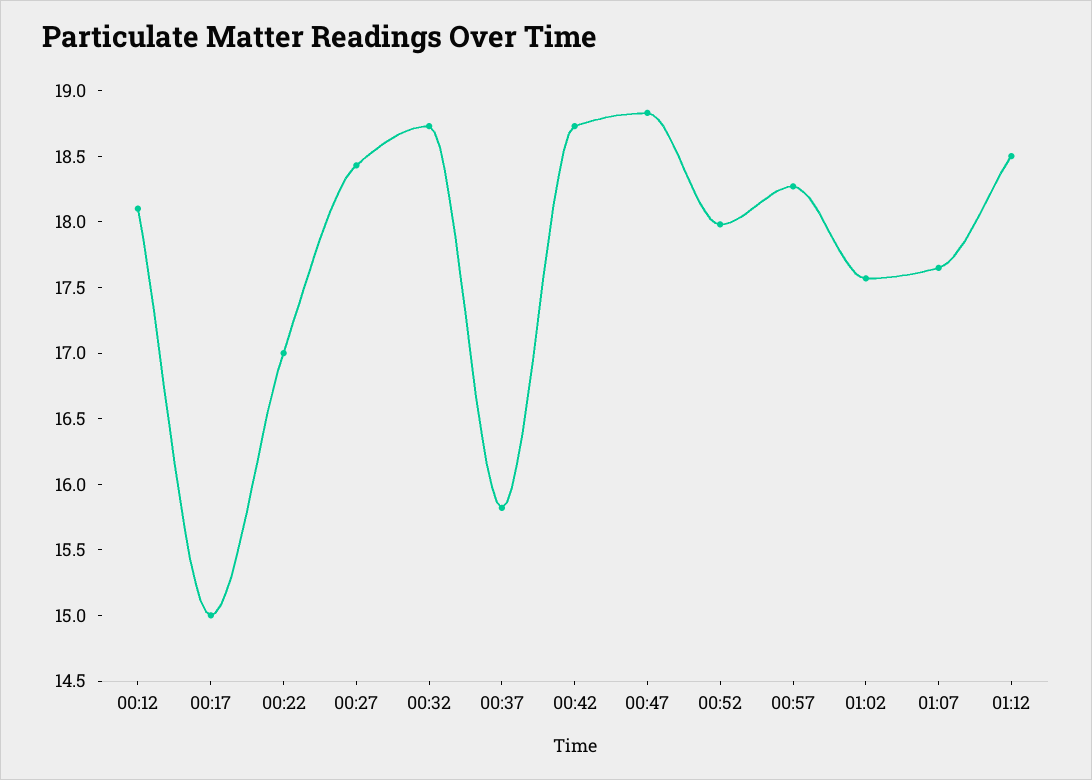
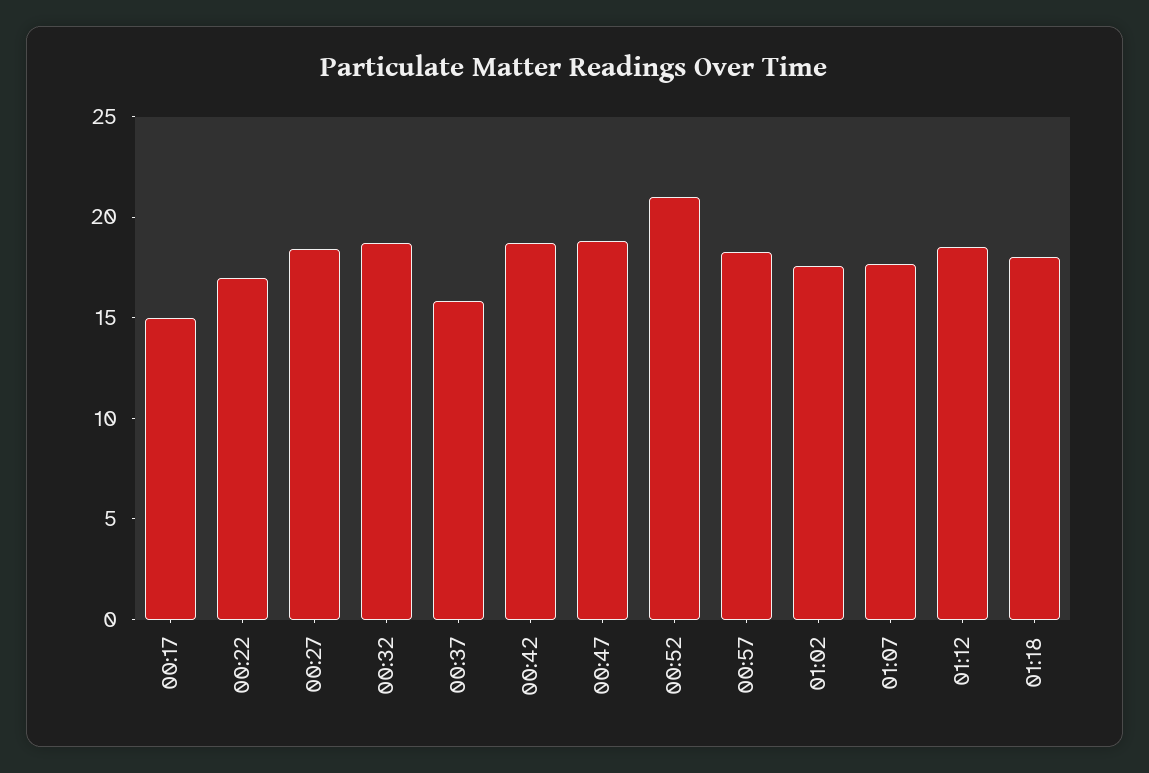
00:12: 18.1 -> none
00:52: 18 -> 21
01:18: none -> 18

